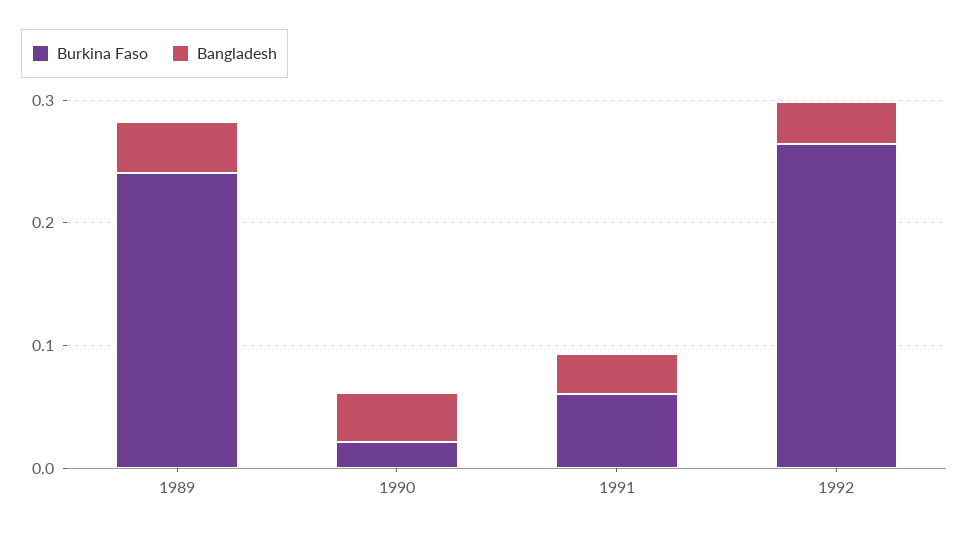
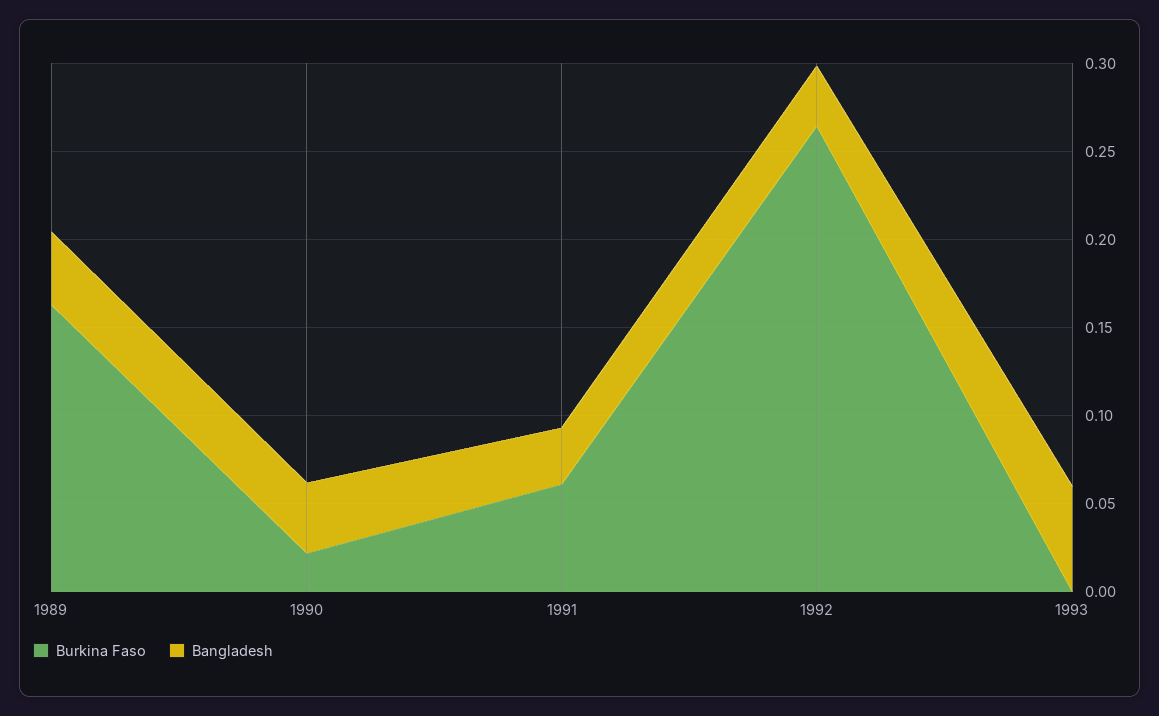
Burkina Faso, 1989: 0.24 -> 0.16
Burkina Faso, 1993: none -> 0
Bangladesh, 1993: none -> 0.06

